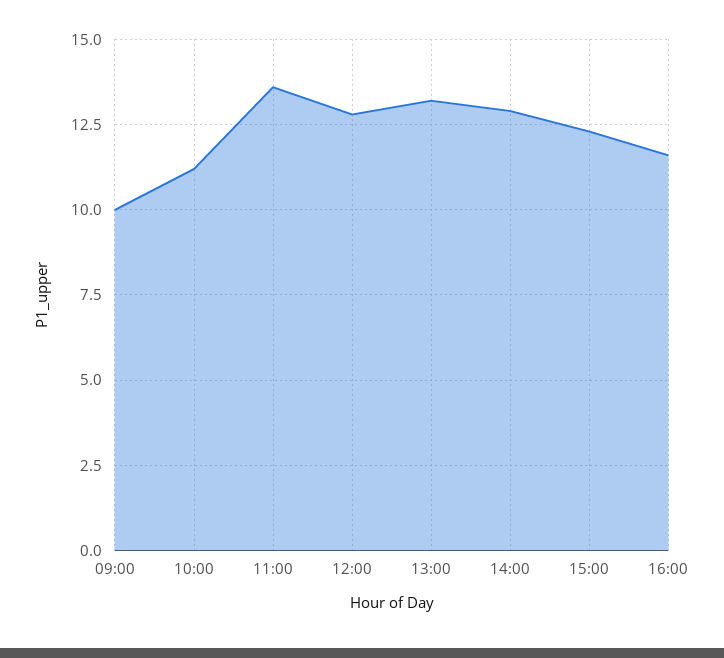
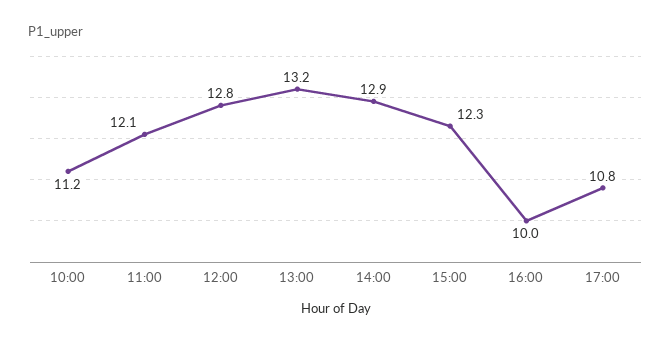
09:00: 10 -> none
11:00: 13.5 -> 12.1
16:00: 11.5 -> 10
17:00: none -> 10.8

